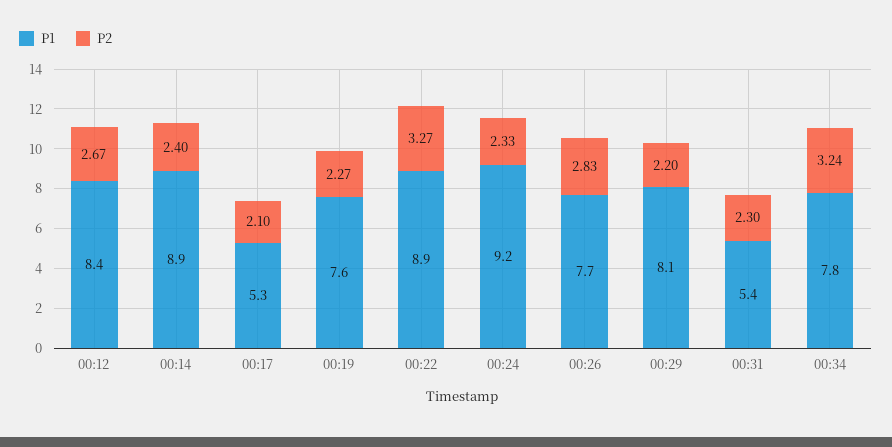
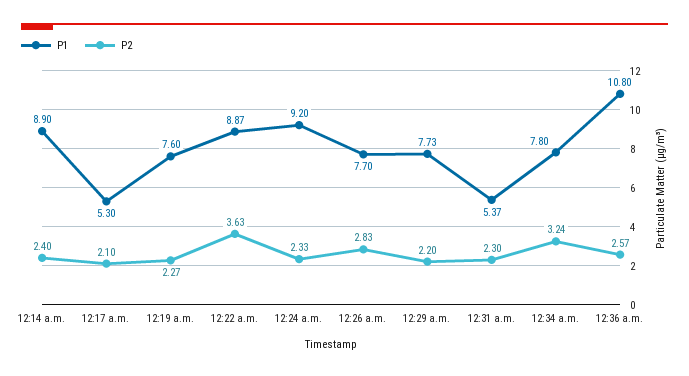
P1, 00:12: 8.4 -> none
P2, 00:12: 2.67 -> none
P2, 00:22: 3.27 -> 3.63
P1, 00:29: 8.1 -> 7.73
P1, 12:36 a.m.: none -> 10.8
P2, 12:36 a.m.: none -> 2.57

